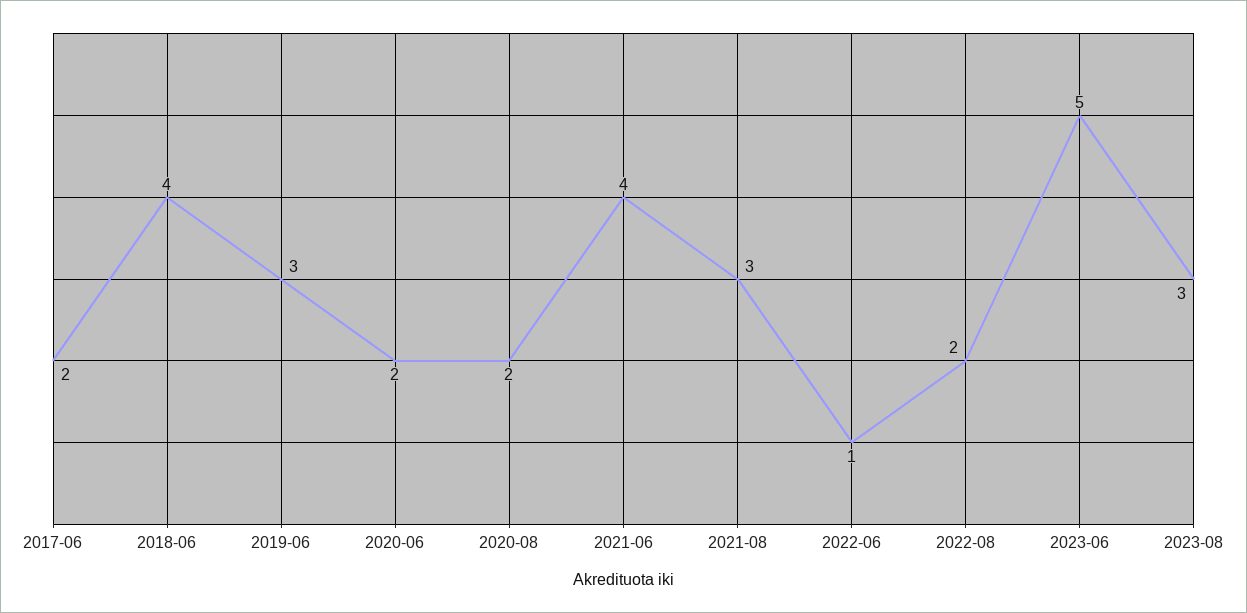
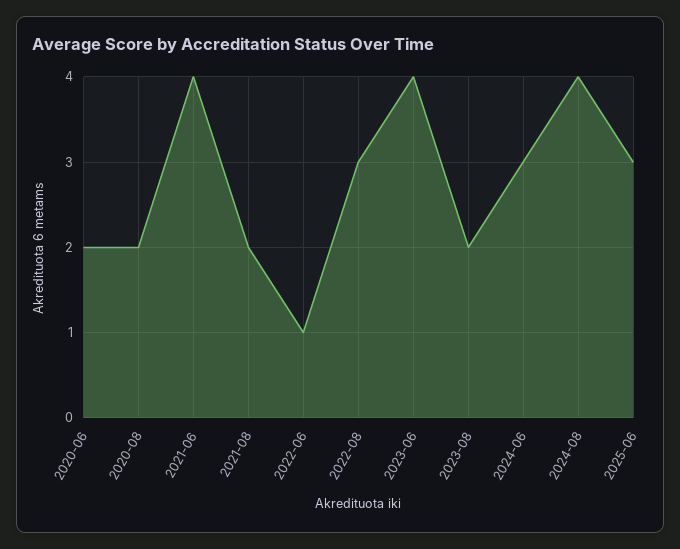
2017-06: 2 -> none
2018-06: 4 -> none
2019-06: 3 -> none
2021-08: 3 -> 2
2022-08: 2 -> 3
2023-06: 5 -> 4
2023-08: 3 -> 2
2024-06: none -> 3
2024-08: none -> 4
2025-06: none -> 3

